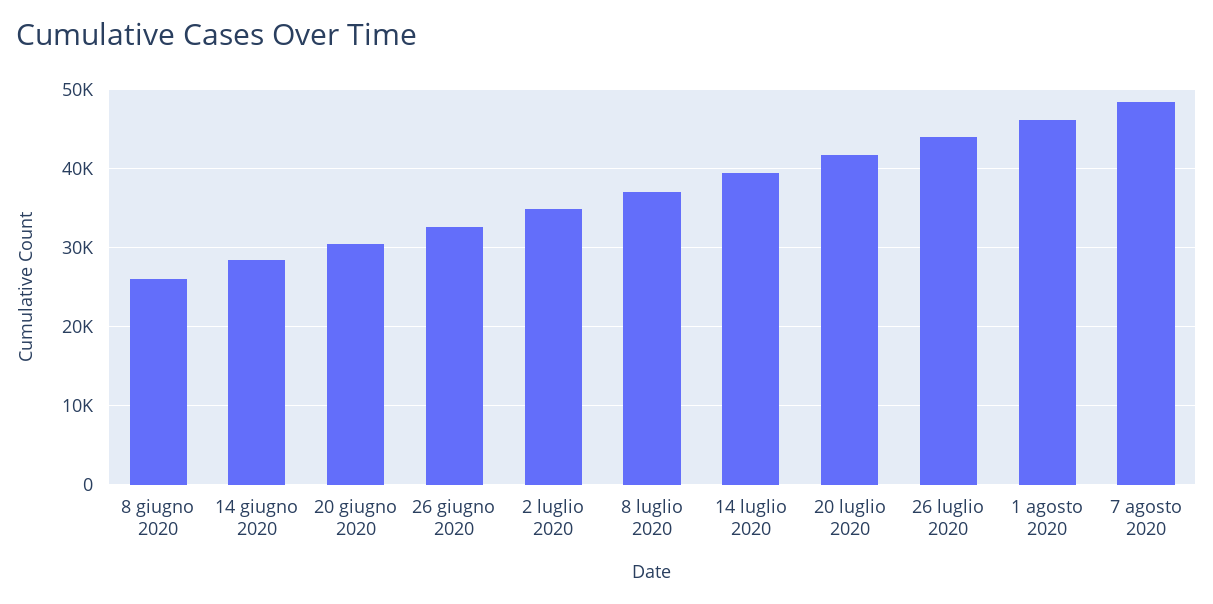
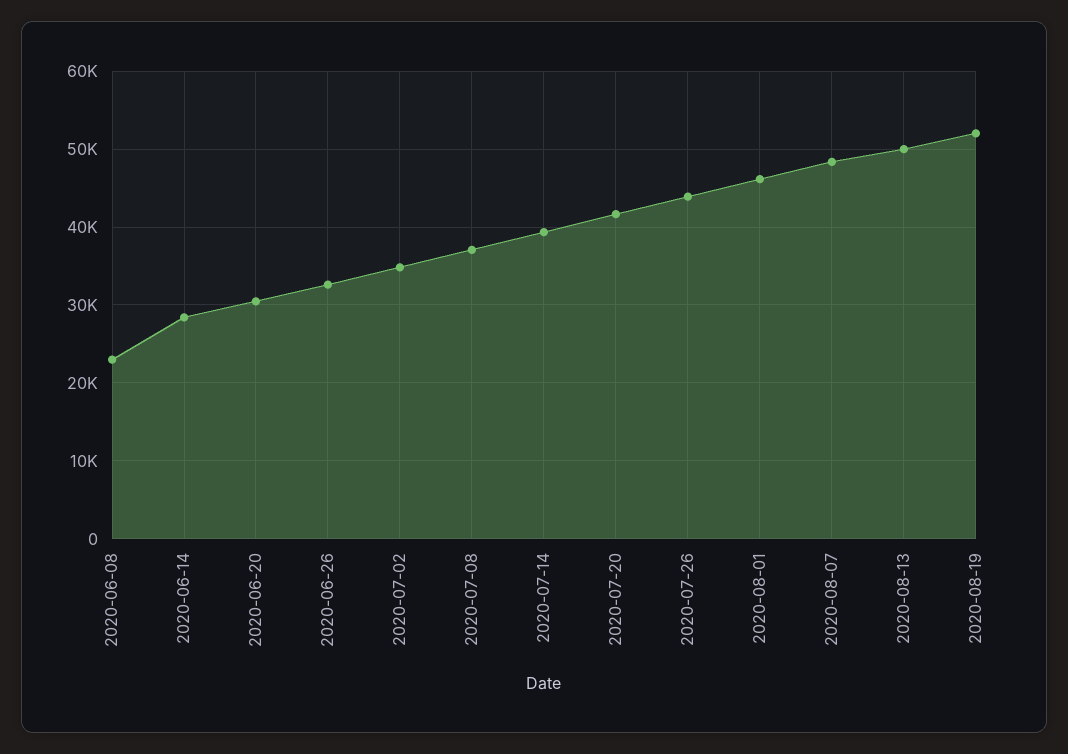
8 giugno 2020: 26000 -> 23000
2020-08-13: none -> 50000
2020-08-19: none -> 52000

